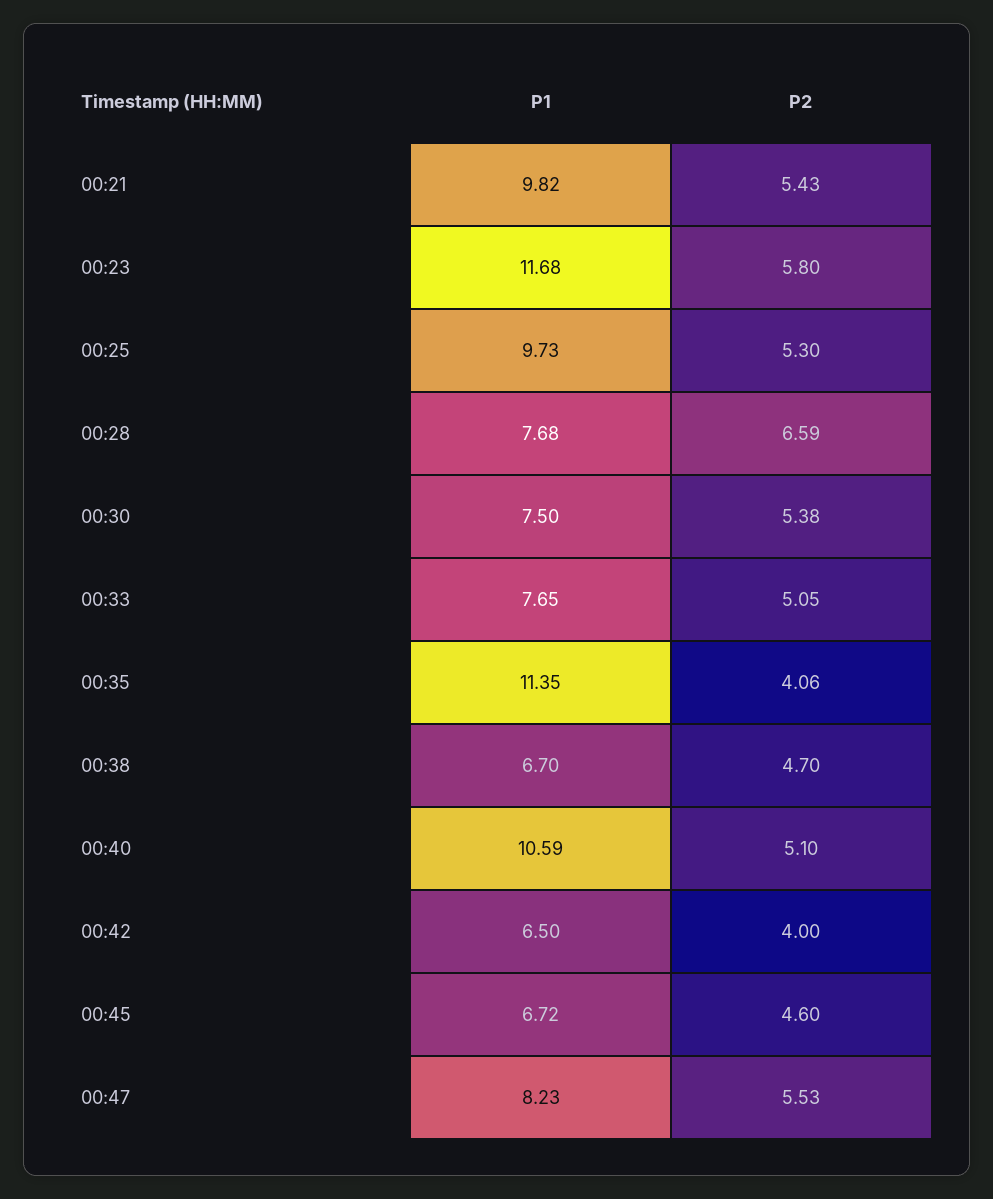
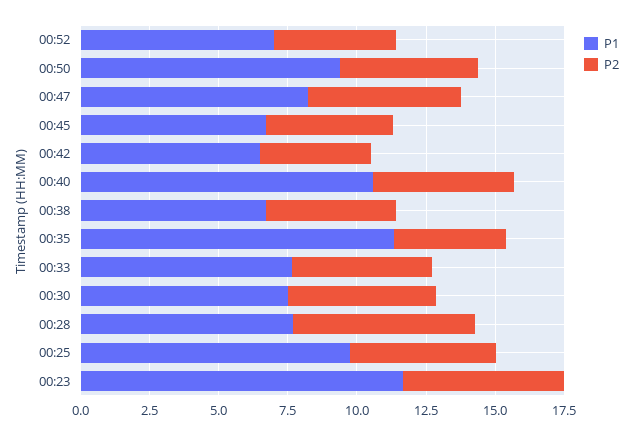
P1, 00:21: 9.82 -> none
P2, 00:21: 5.43 -> none
P1, 00:52: none -> 7
P2, 00:52: none -> 4.5
P1, 00:50: none -> 9.5
P2, 00:50: none -> 5

